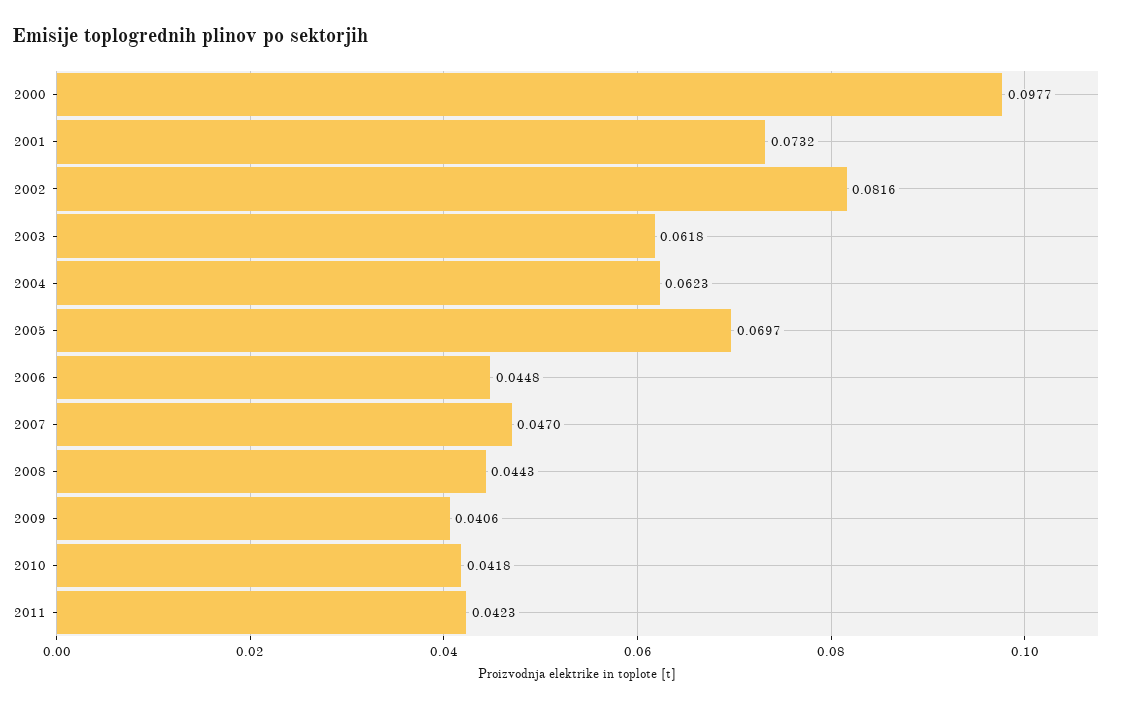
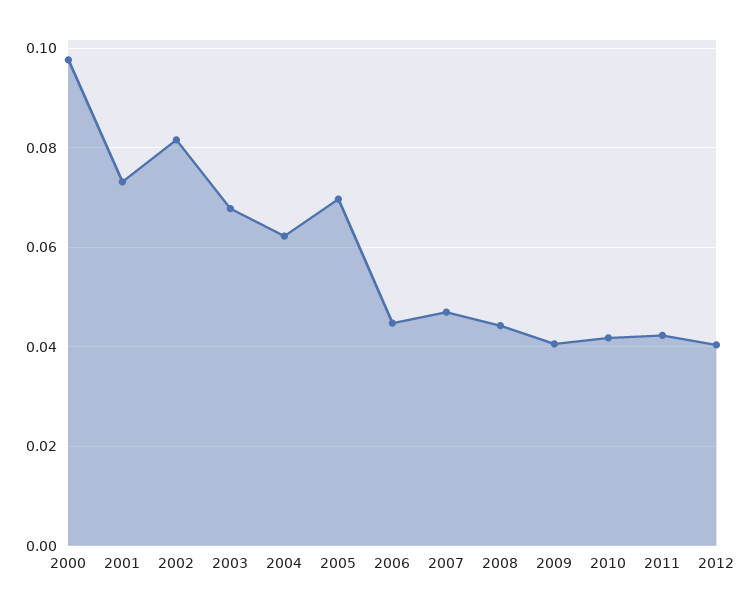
2003: 0.0618 -> 0.068
2012: none -> 0.04

